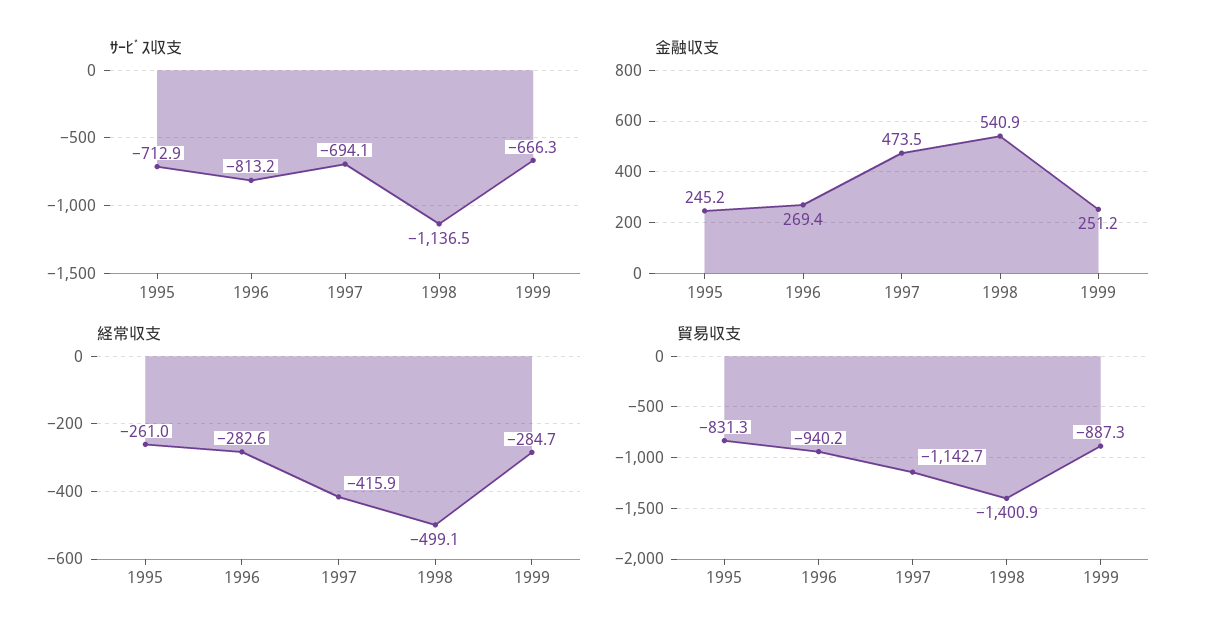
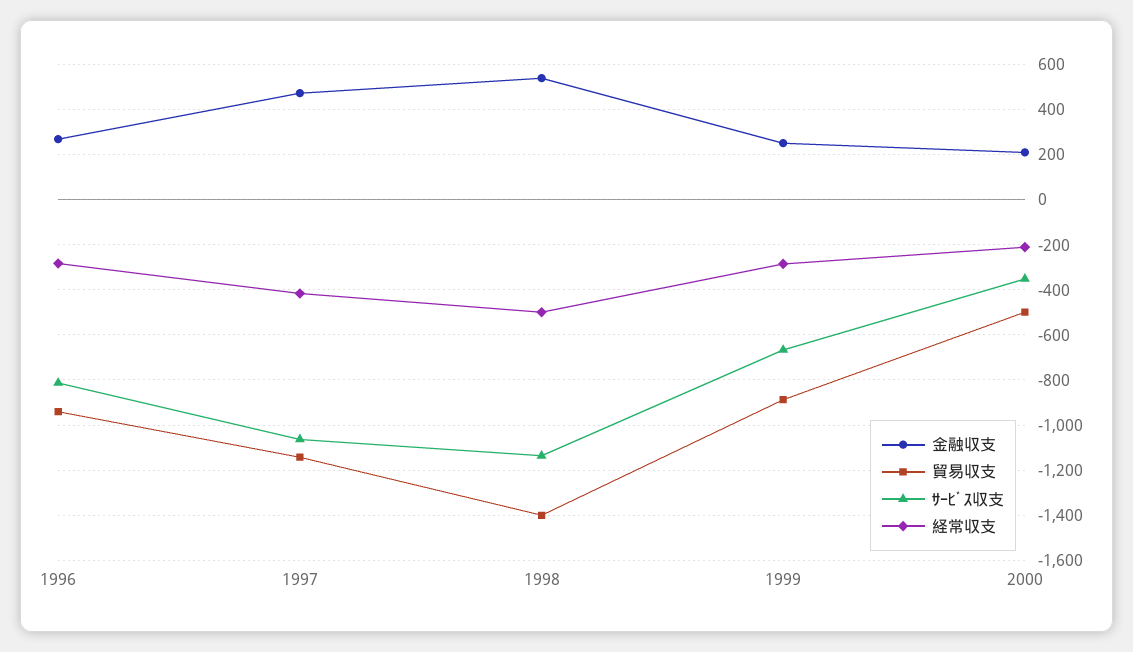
ｻｰﾋﾞｽ収支, 1995: -712.9 -> none
ｻｰﾋﾞｽ収支, 1997: -694.1 -> -1050
金融収支, 1995: 245.2 -> none
経常収支, 1995: -261 -> none
貿易収支, 1995: -831.3 -> none
金融収支, 2000: none -> 200
貿易収支, 2000: none -> -500
ｻｰﾋﾞｽ収支, 2000: none -> -350
経常収支, 2000: none -> -200

